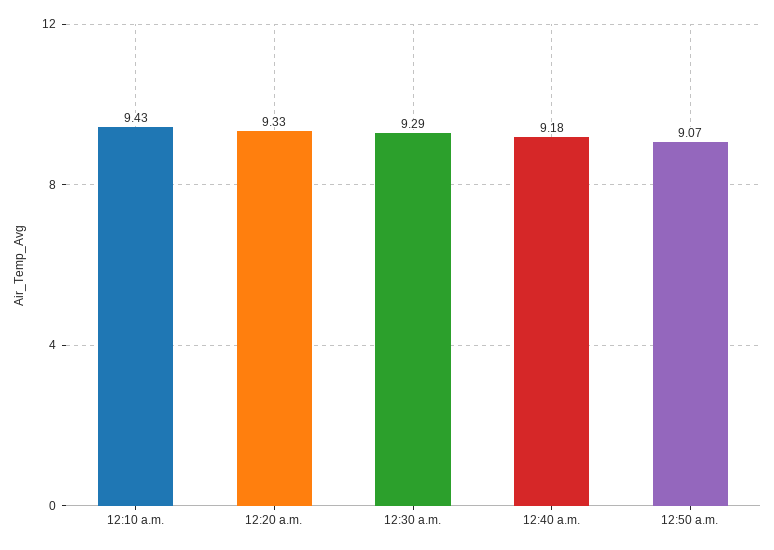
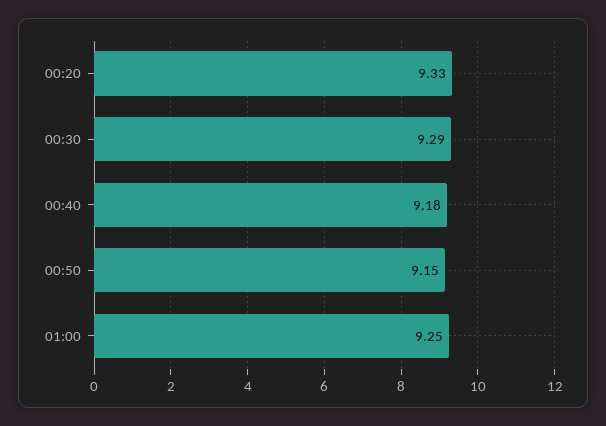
12:10 a.m.: 9.43 -> none
12:50 a.m.: 9.07 -> 9.15
01:00: none -> 9.25

